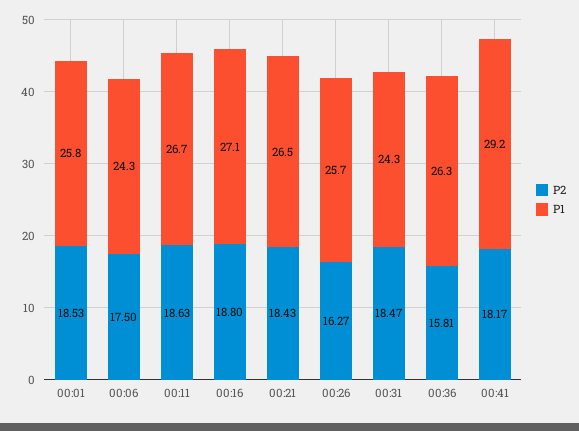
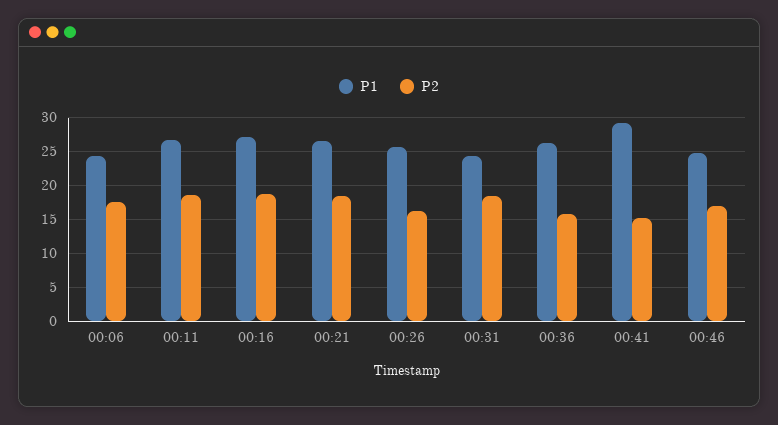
P2, 00:01: 18.53 -> none
P1, 00:01: 25.8 -> none
P2, 00:41: 18.17 -> 15
P1, 00:46: none -> 25
P2, 00:46: none -> 17

